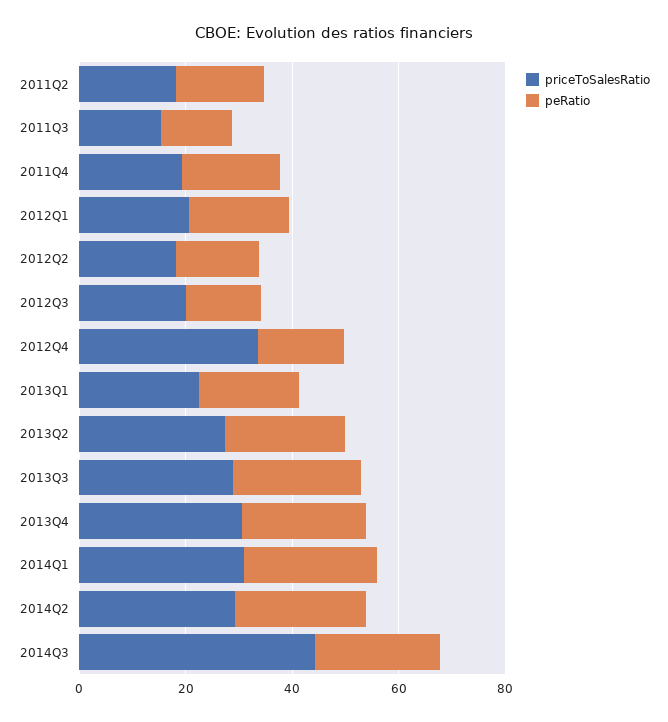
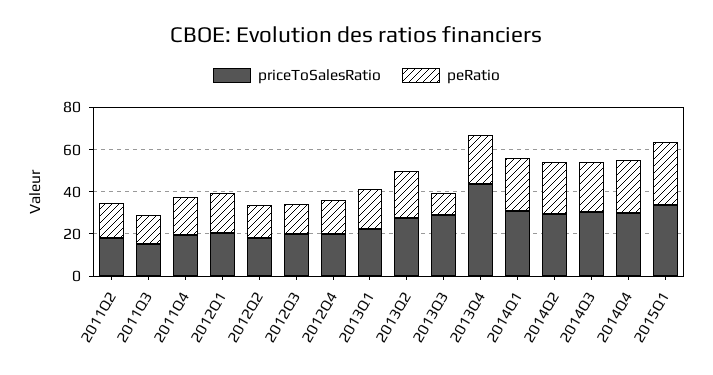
priceToSalesRatio, 2012Q4: 35 -> 20
peRatio, 2013Q3: 25 -> 10
priceToSalesRatio, 2013Q4: 30 -> 45
priceToSalesRatio, 2014Q3: 45 -> 30
priceToSalesRatio, 2014Q4: none -> 30
peRatio, 2014Q4: none -> 25
priceToSalesRatio, 2015Q1: none -> 35
peRatio, 2015Q1: none -> 30

